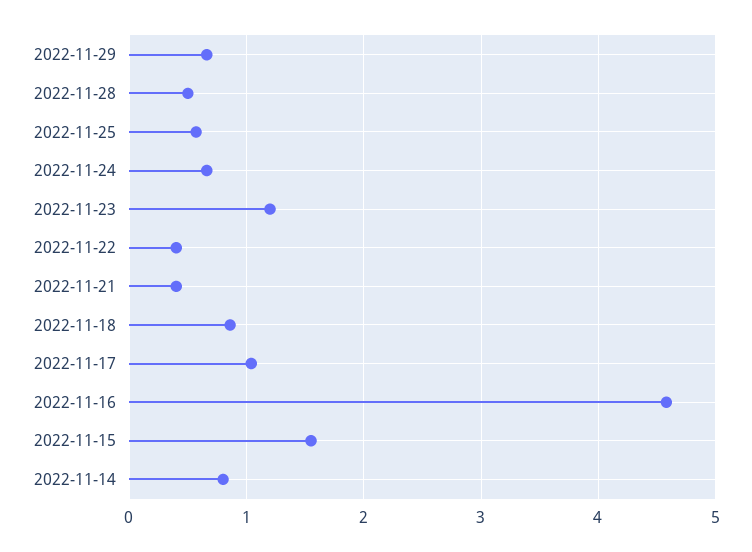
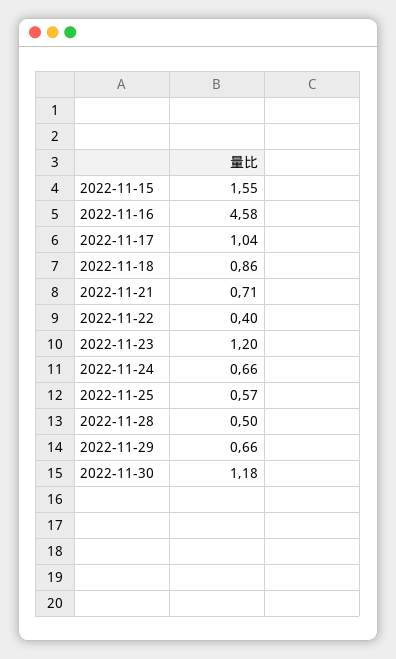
2022-11-21: 0.4 -> 0.71
2022-11-14: 0.8 -> none
2022-11-30: none -> 1.18

